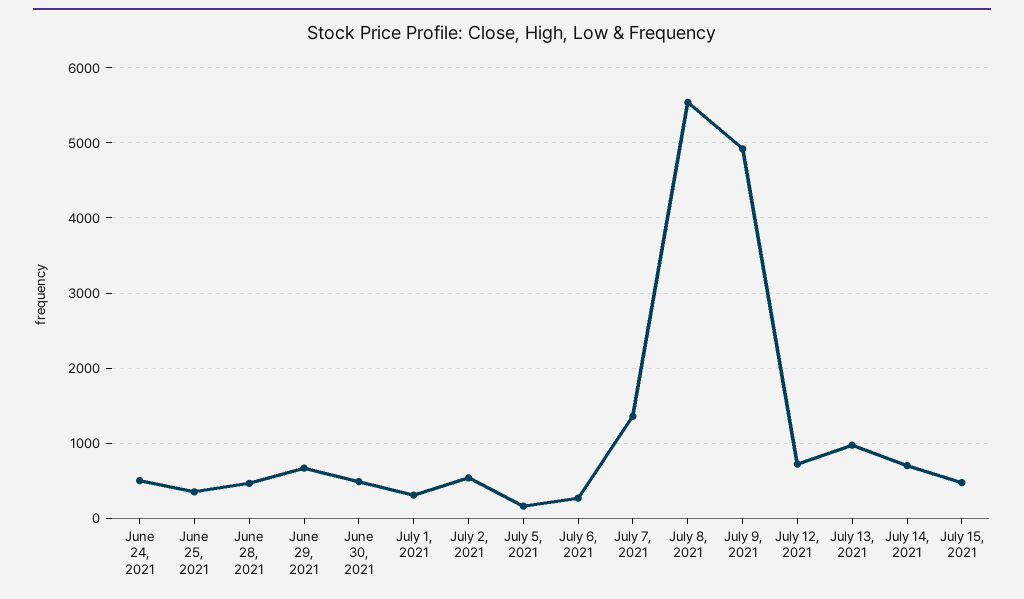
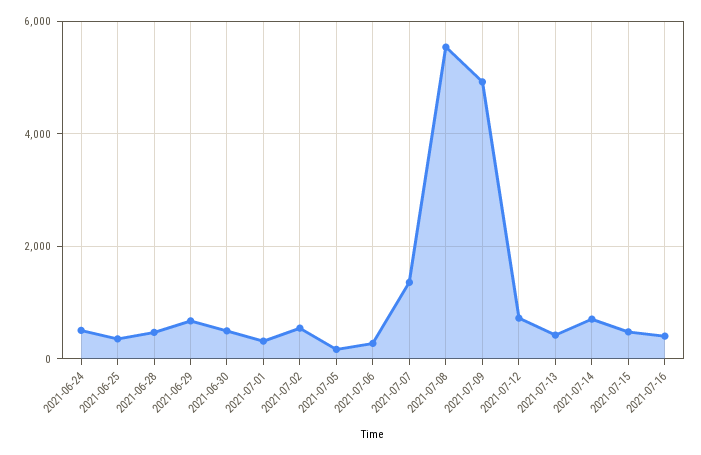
July 13, 2021: 1000 -> 400
2021-07-16: none -> 400

